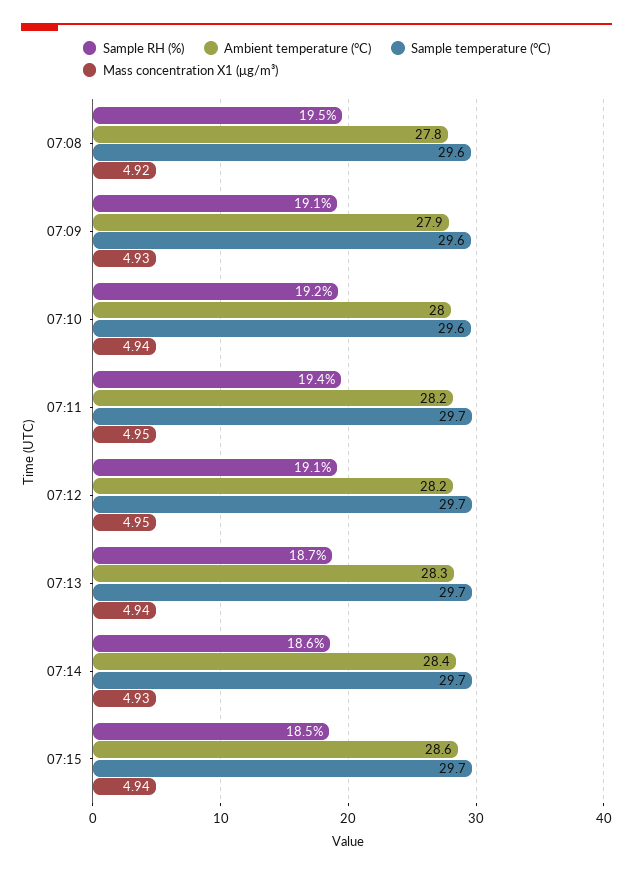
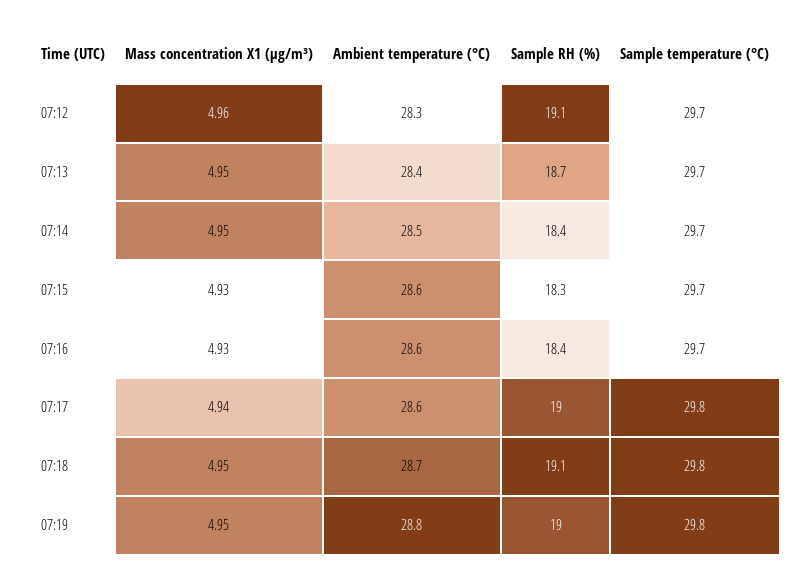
Sample RH (%), 07:08: 19.5 -> none
Ambient temperature (°C), 07:08: 27.8 -> none
Sample temperature (°C), 07:08: 29.6 -> none
Mass concentration X1 (μg/m³), 07:08: 4.92 -> none
Sample RH (%), 07:09: 19.1 -> none
Ambient temperature (°C), 07:09: 27.9 -> none
Sample temperature (°C), 07:09: 29.6 -> none
Mass concentration X1 (μg/m³), 07:09: 4.93 -> none
Sample RH (%), 07:10: 19.2 -> none
Ambient temperature (°C), 07:10: 28 -> none
Sample temperature (°C), 07:10: 29.6 -> none
Mass concentration X1 (μg/m³), 07:10: 4.94 -> none
Sample RH (%), 07:11: 19.4 -> none
Ambient temperature (°C), 07:11: 28.2 -> none
Sample temperature (°C), 07:11: 29.7 -> none
Mass concentration X1 (μg/m³), 07:11: 4.95 -> none
Ambient temperature (°C), 07:12: 28.2 -> 28.3
Mass concentration X1 (μg/m³), 07:12: 4.95 -> 4.96
Ambient temperature (°C), 07:13: 28.3 -> 28.4
Mass concentration X1 (μg/m³), 07:13: 4.94 -> 4.95
Sample RH (%), 07:14: 18.6 -> 18.4
Ambient temperature (°C), 07:14: 28.4 -> 28.5
Mass concentration X1 (μg/m³), 07:14: 4.93 -> 4.95
Sample RH (%), 07:15: 18.5 -> 18.3
Mass concentration X1 (μg/m³), 07:15: 4.94 -> 4.93
Mass concentration X1 (μg/m³), 07:16: none -> 4.93
Ambient temperature (°C), 07:16: none -> 28.6
Sample RH (%), 07:16: none -> 18.4
Sample temperature (°C), 07:16: none -> 29.7
Mass concentration X1 (μg/m³), 07:17: none -> 4.94
Ambient temperature (°C), 07:17: none -> 28.6
Sample RH (%), 07:17: none -> 19
Sample temperature (°C), 07:17: none -> 29.8
Mass concentration X1 (μg/m³), 07:18: none -> 4.95
Ambient temperature (°C), 07:18: none -> 28.7
Sample RH (%), 07:18: none -> 19.1
Sample temperature (°C), 07:18: none -> 29.8
Mass concentration X1 (μg/m³), 07:19: none -> 4.95
Ambient temperature (°C), 07:19: none -> 28.8
Sample RH (%), 07:19: none -> 19
Sample temperature (°C), 07:19: none -> 29.8

